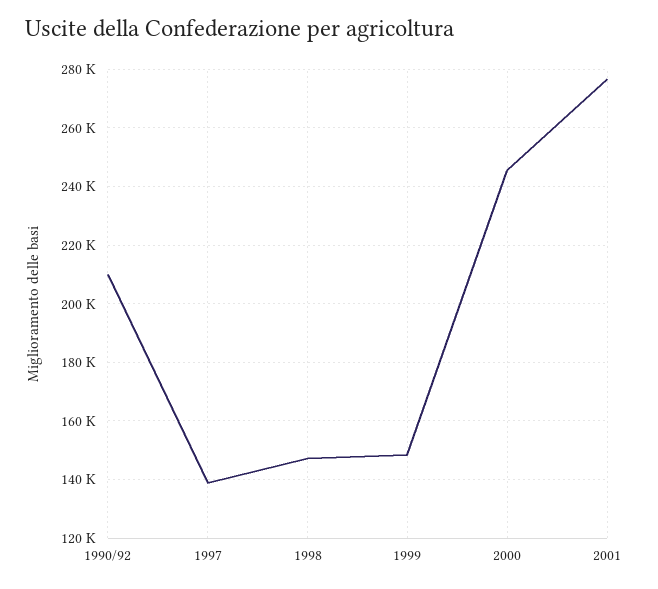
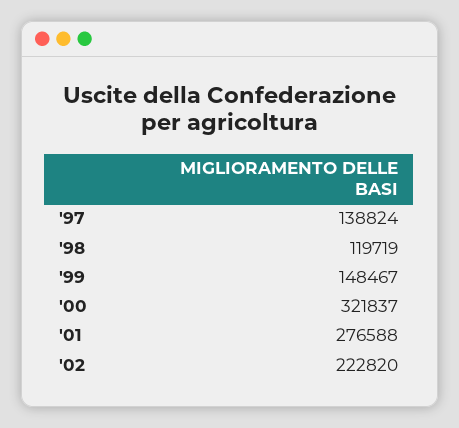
1990/92: 210000 -> none
1998: 147500 -> 119719
2000: 245000 -> 321837
'02: none -> 222820

